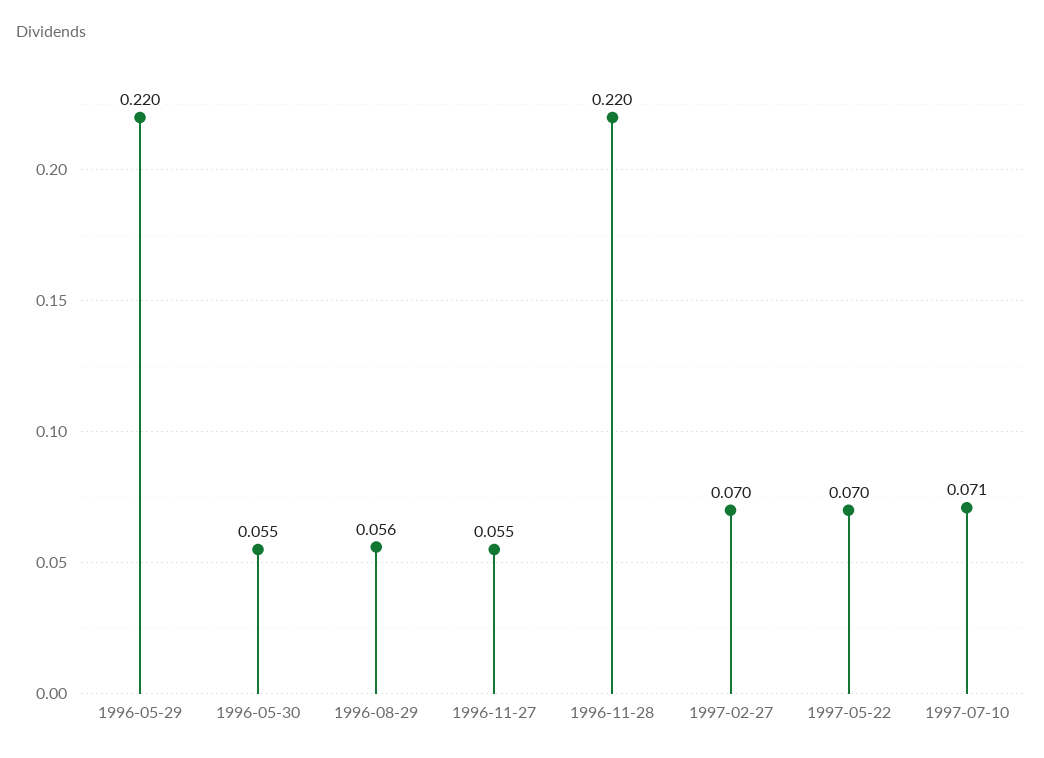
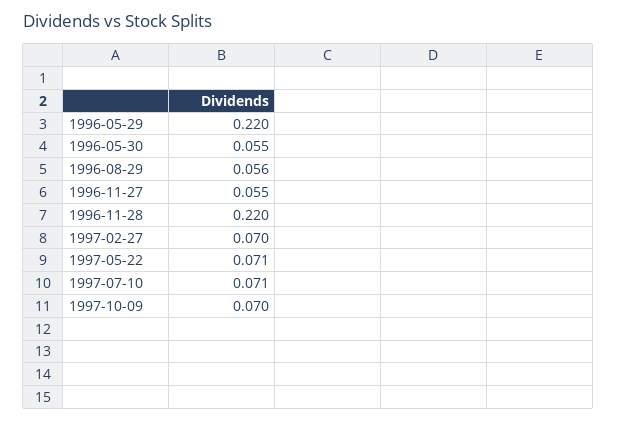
1997-05-22: 0.07 -> 0.071
1997-10-09: none -> 0.07

